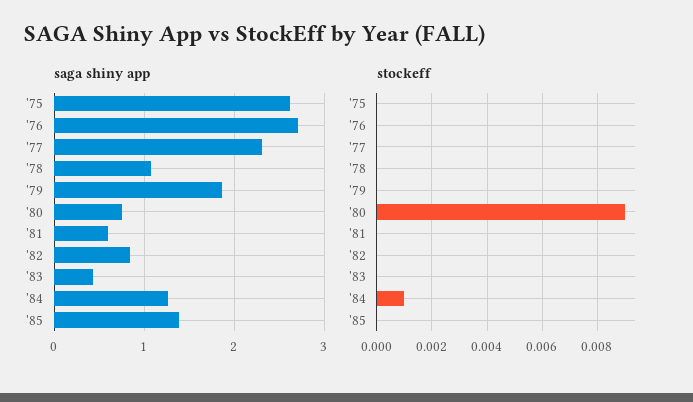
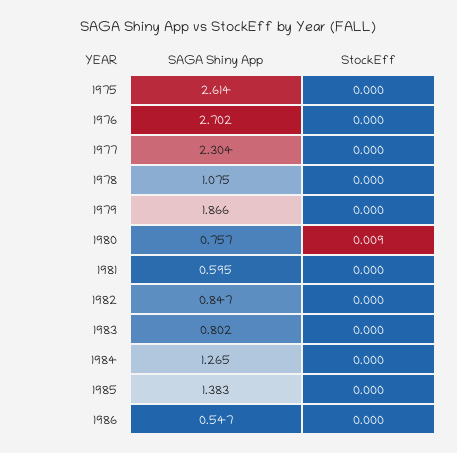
saga shiny app, '83: 0.4 -> 0.802
stockeff, '84: 0.001 -> 0
saga shiny app, 1986: none -> 0.547
stockeff, 1986: none -> 0

